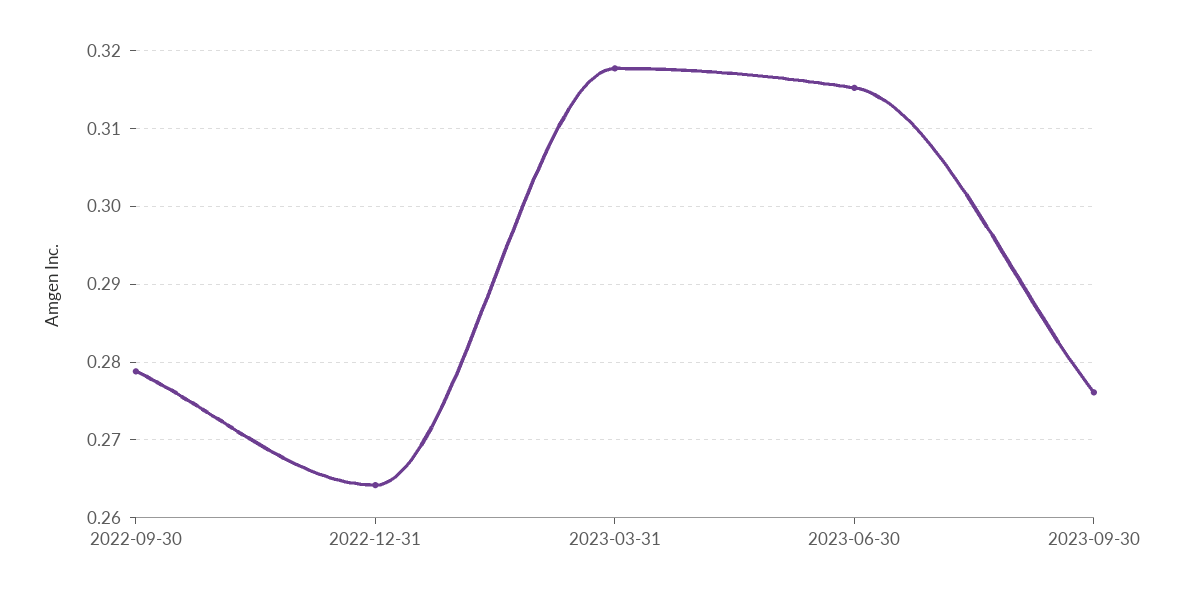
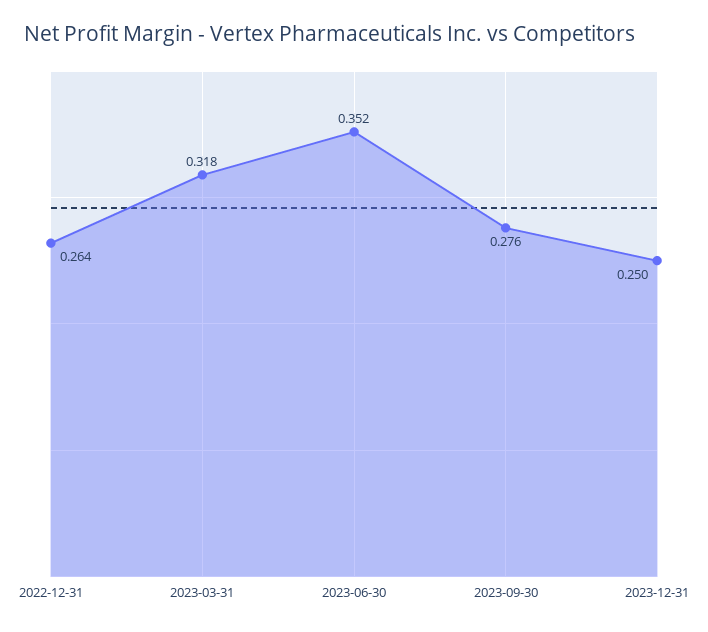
2022-09-30: 0.279 -> none
2023-06-30: 0.315 -> 0.352
2023-12-31: none -> 0.25

